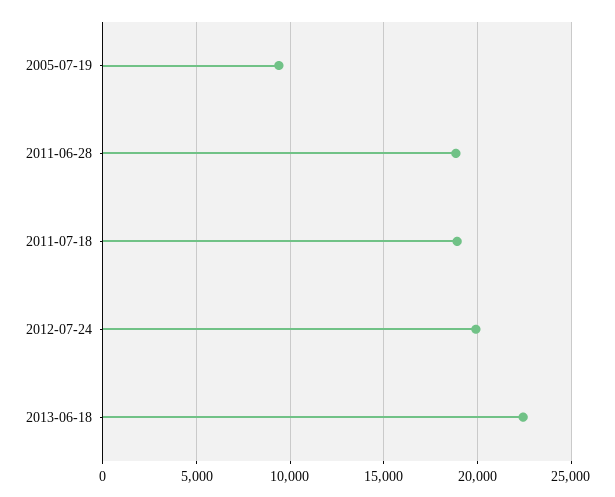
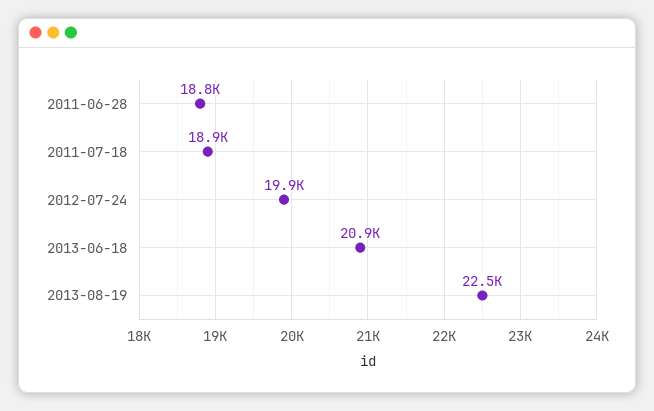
2005-07-19: 9500 -> none
2013-06-18: 22500 -> 20900
2013-08-19: none -> 22500

